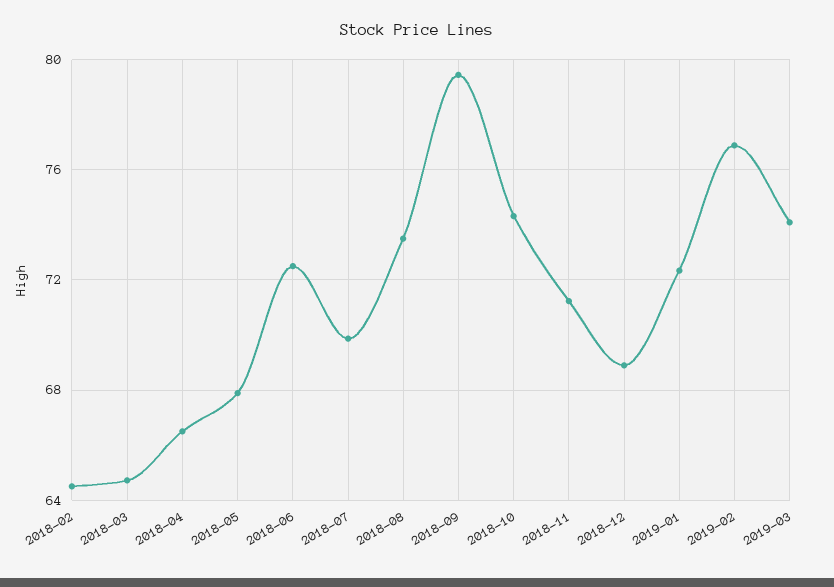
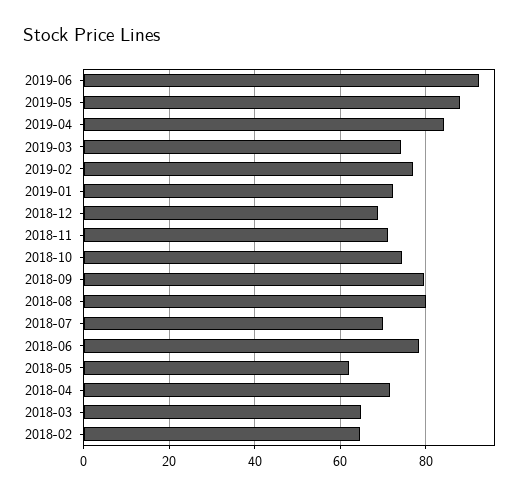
2018-04: 66.5 -> 72
2018-05: 68 -> 62
2018-06: 72.5 -> 78
2018-08: 73.5 -> 80
2019-06: none -> 92
2019-05: none -> 88
2019-04: none -> 84

